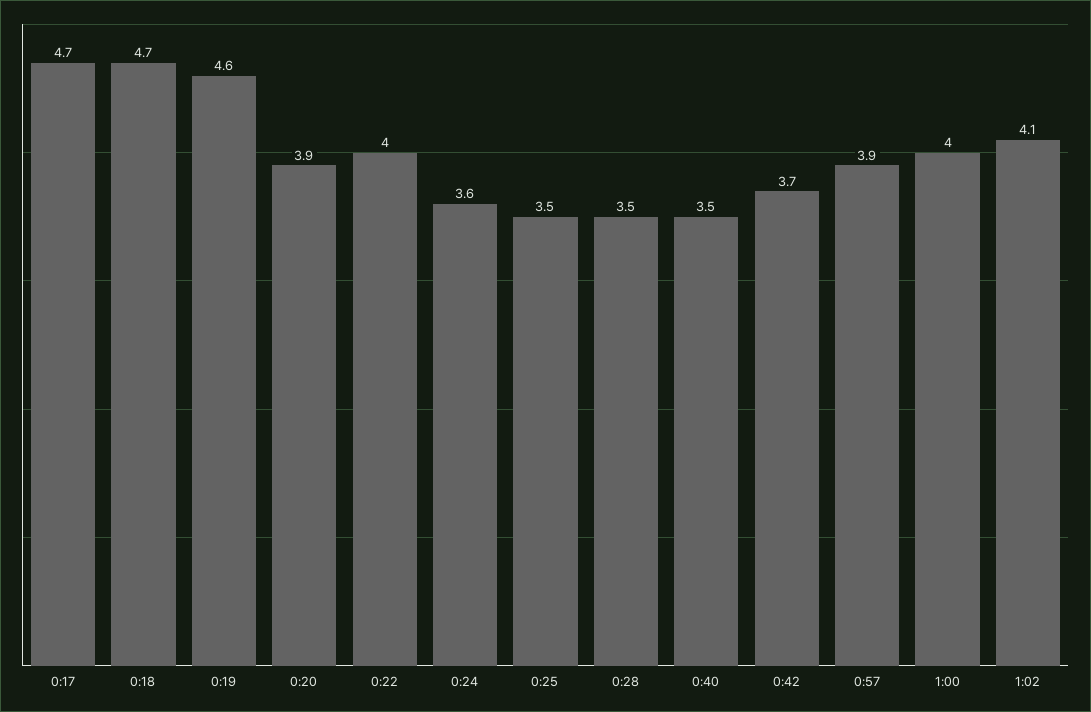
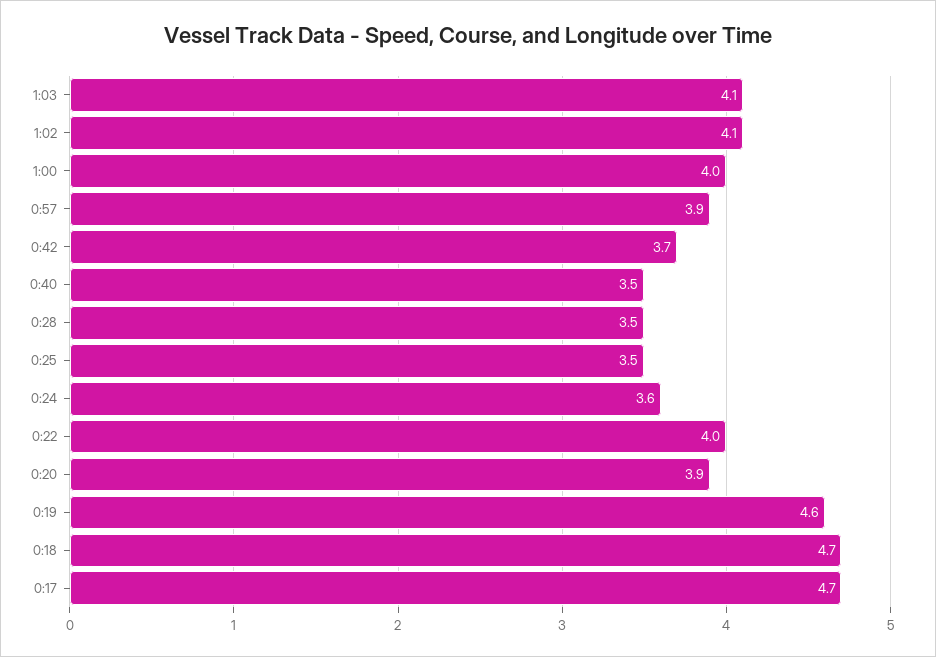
1:03: none -> 4.1

